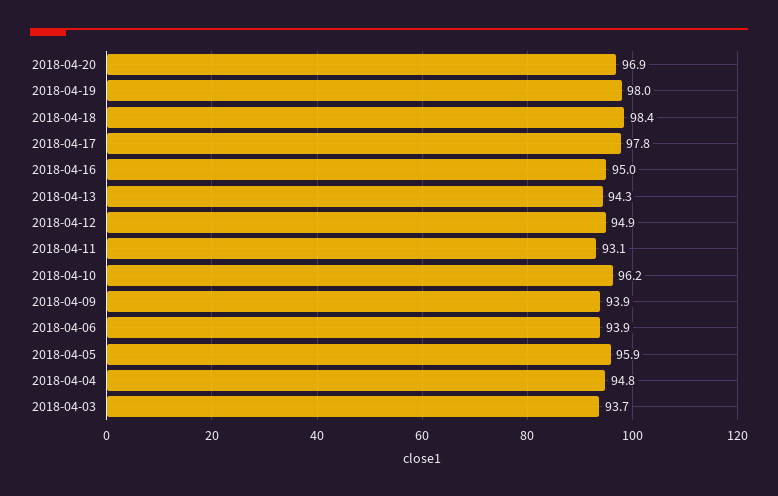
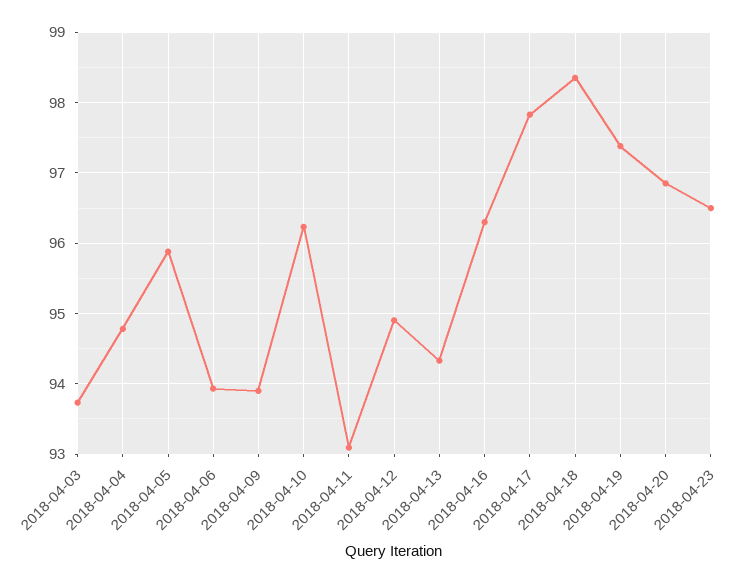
2018-04-19: 98 -> 97.4
2018-04-16: 95 -> 96.3
2018-04-23: none -> 96.5

